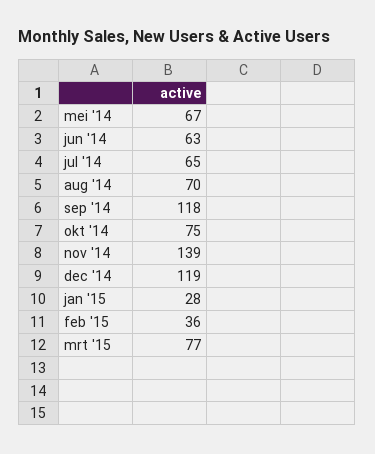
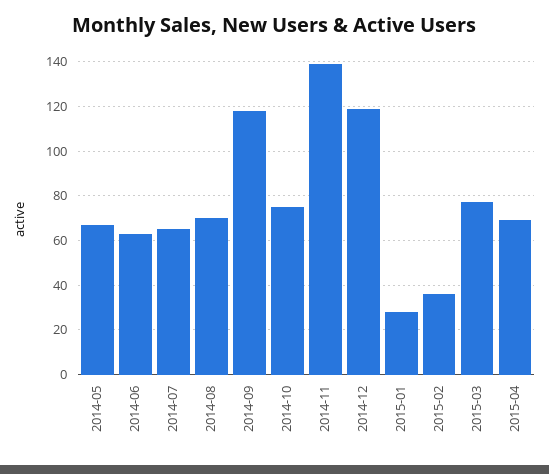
2015-04: none -> 70

